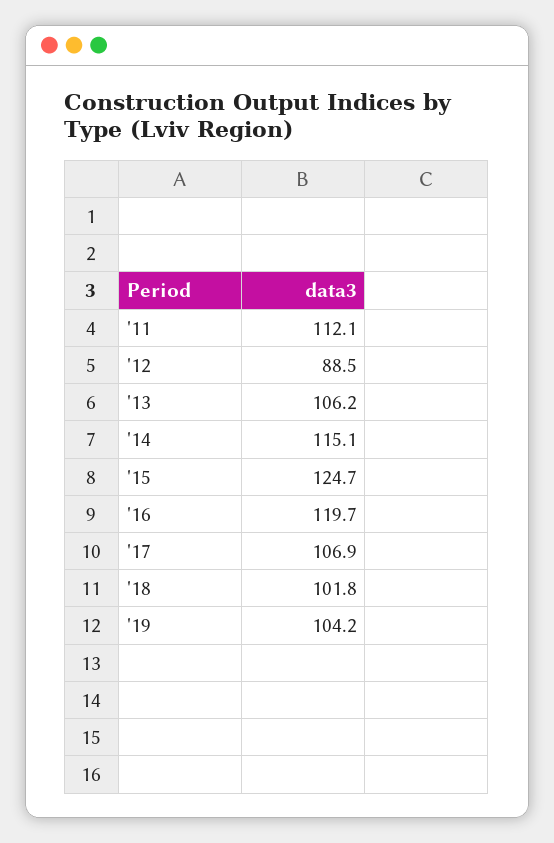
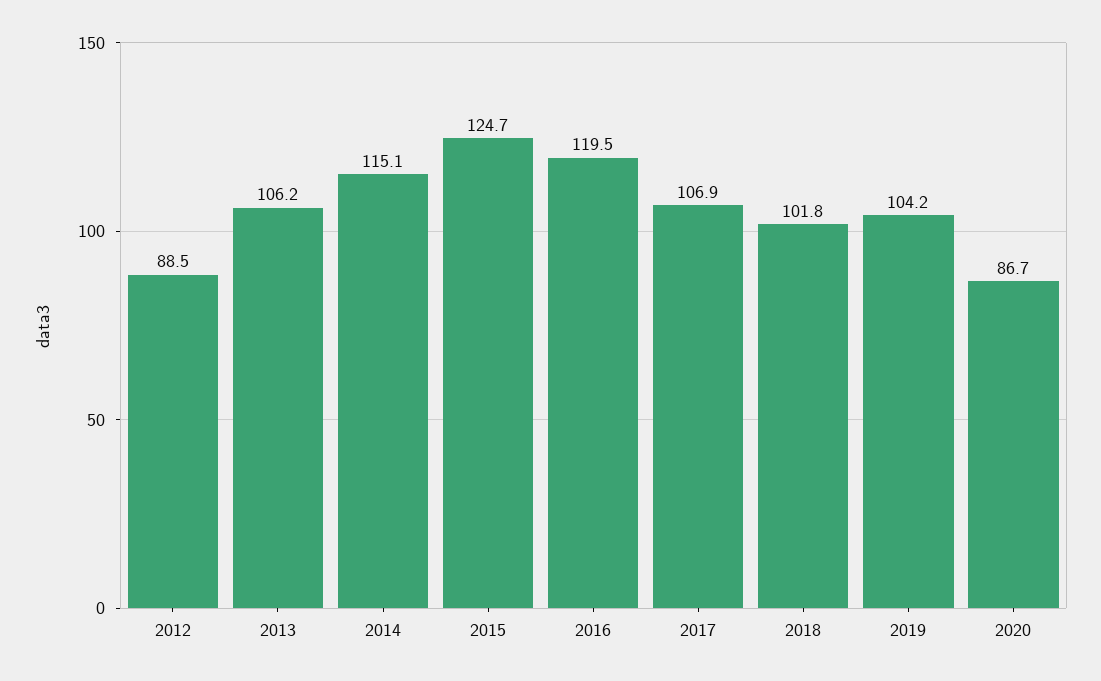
'11: 112.1 -> none
'16: 119.7 -> 119.5
2020: none -> 86.7

